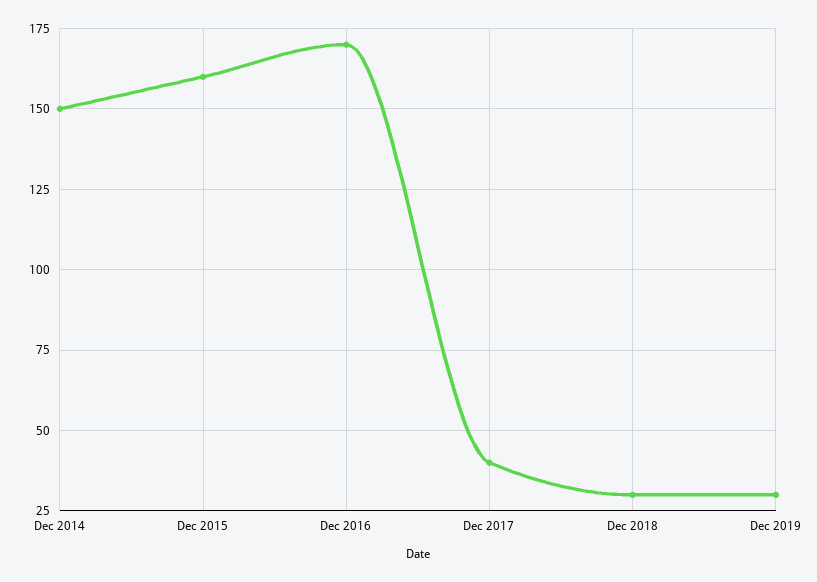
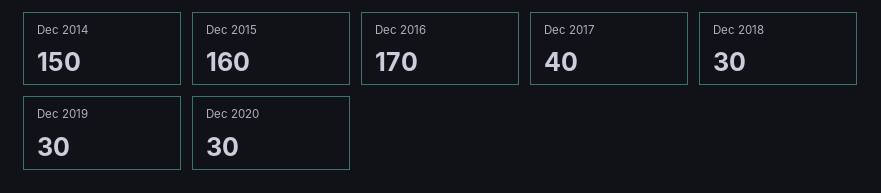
Dec 2020: none -> 30

